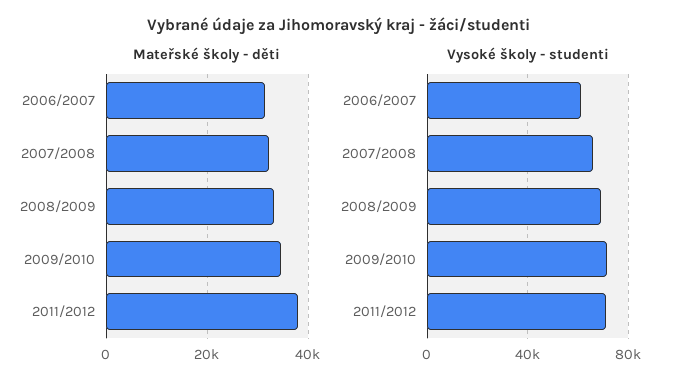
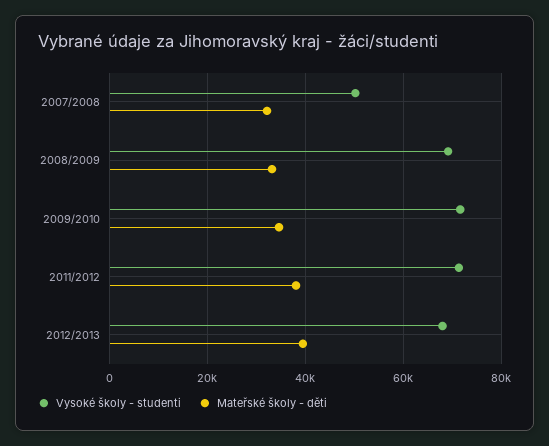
Mateřské školy - děti, 2006/2007: 32000 -> none
Vysoké školy - studenti, 2006/2007: 60000 -> none
Vysoké školy - studenti, 2007/2008: 65000 -> 50000
Vysoké školy - studenti, 2012/2013: none -> 68000
Mateřské školy - děti, 2012/2013: none -> 40000

